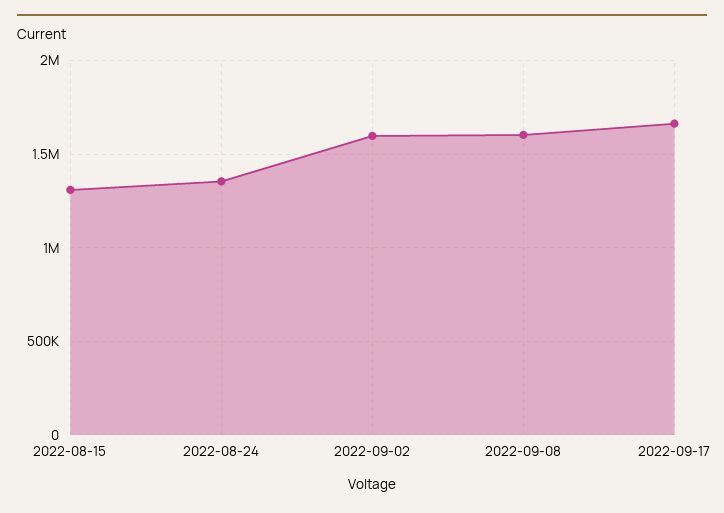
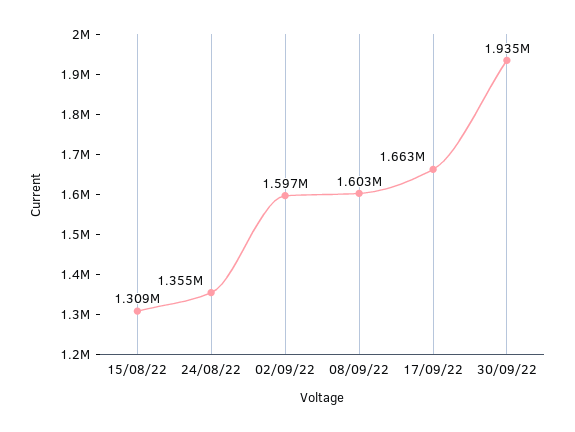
30/09/22: none -> 1935000

